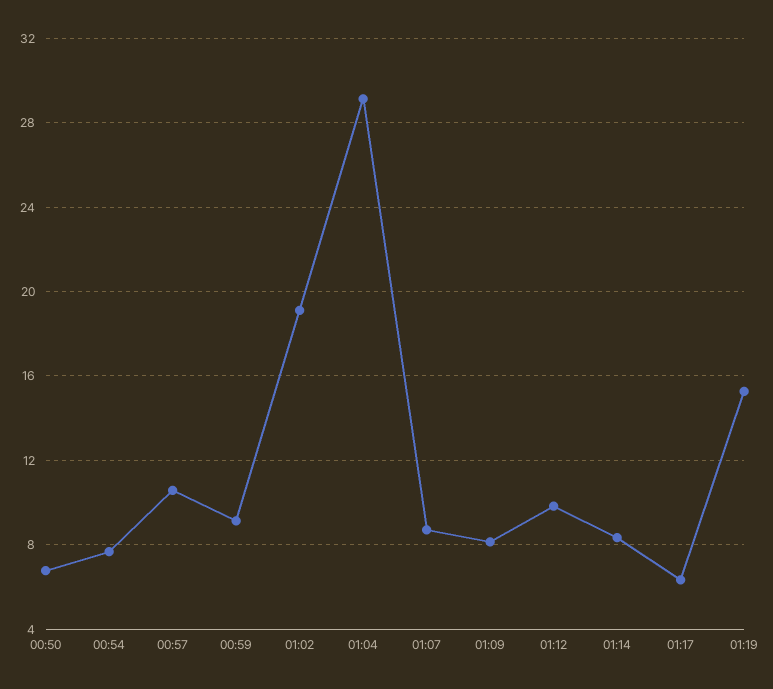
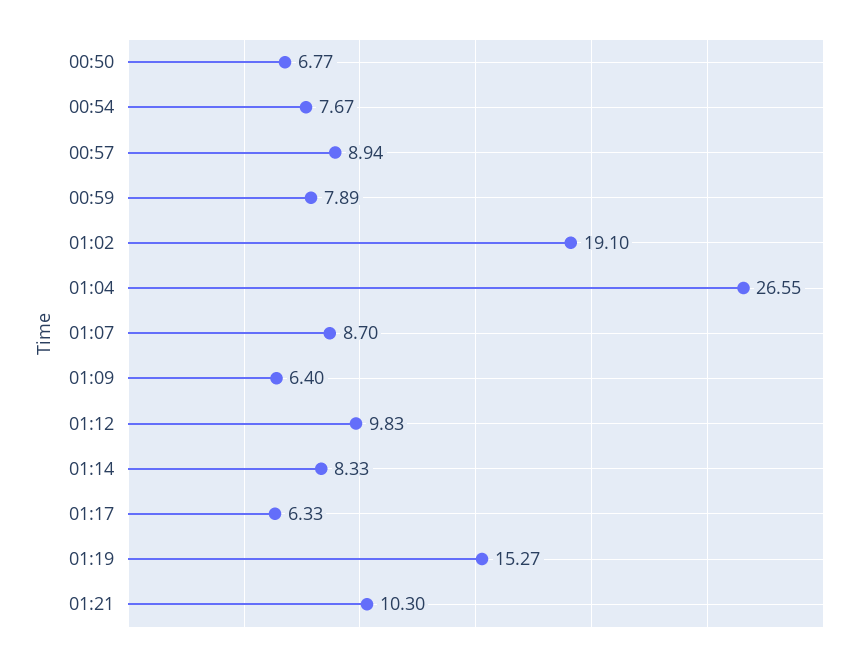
00:57: 10.5 -> 8.94
00:59: 9 -> 7.89
01:04: 29 -> 26.55
01:09: 8 -> 6.4
01:21: none -> 10.3

